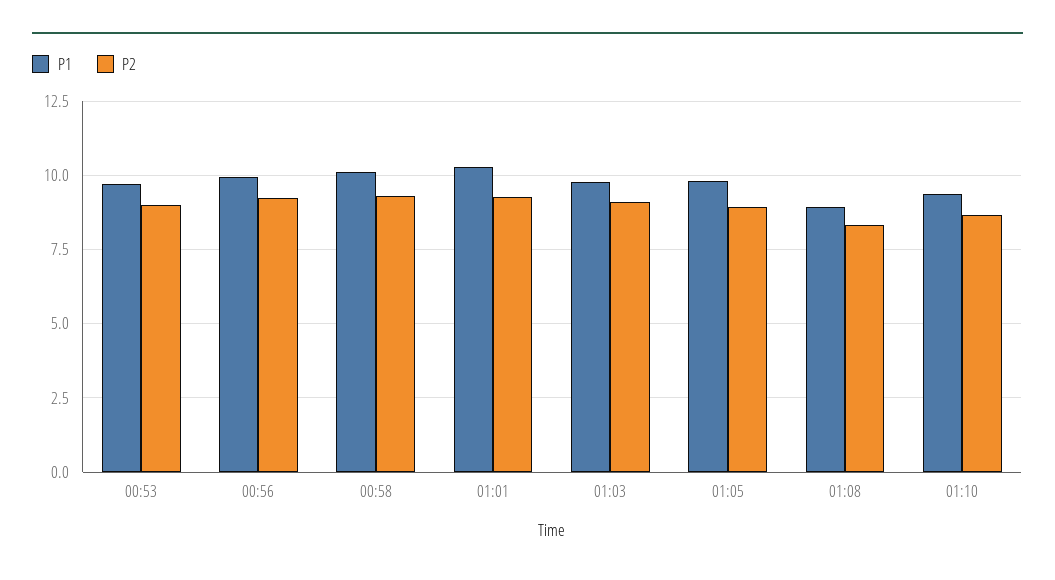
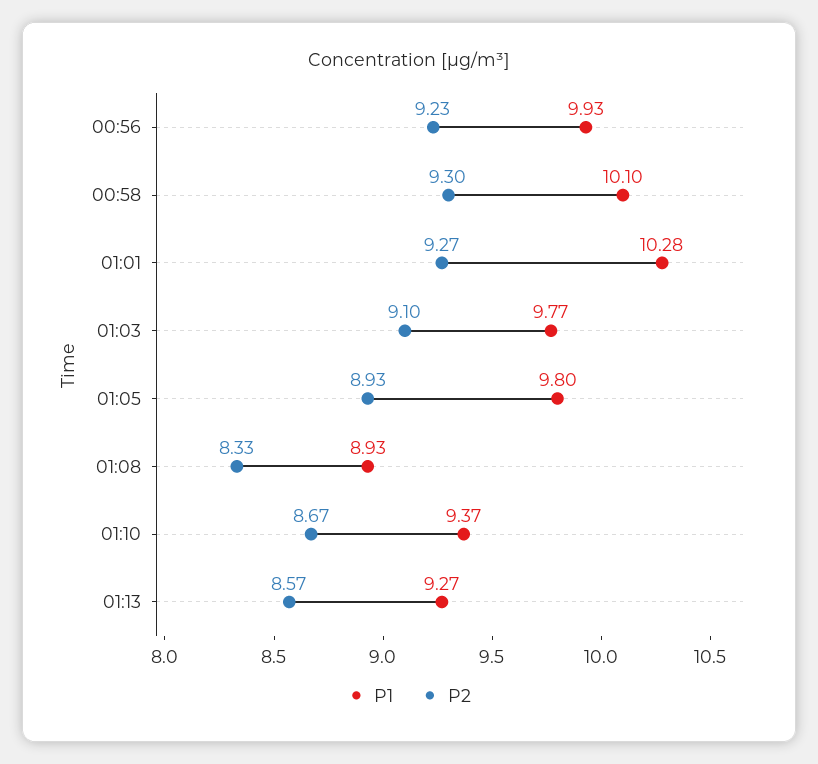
P1, 00:53: 9.75 -> none
P2, 00:53: 9 -> none
P1, 01:13: none -> 9.27
P2, 01:13: none -> 8.57

